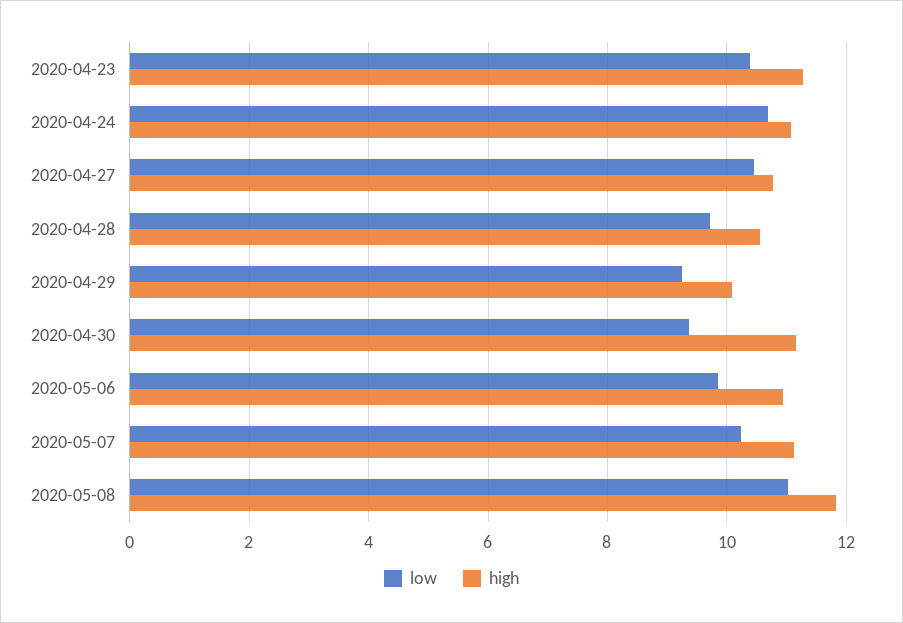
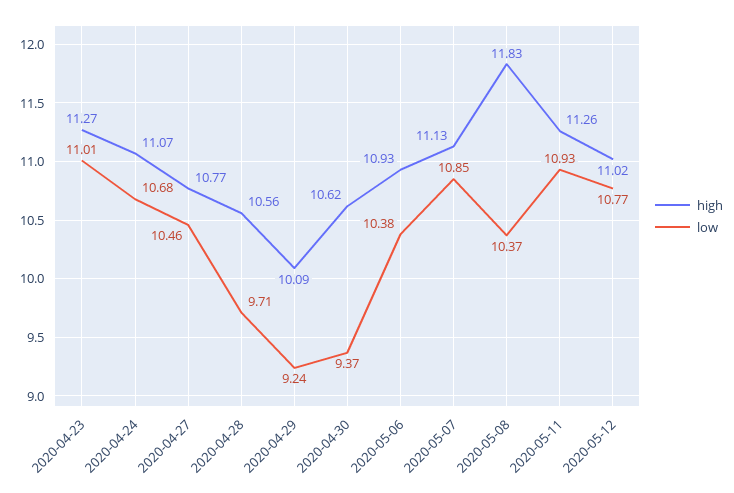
low, 2020-04-23: 10.4 -> 11.01
high, 2020-04-30: 11.2 -> 10.62
low, 2020-05-06: 9.8 -> 10.38
low, 2020-05-07: 10.2 -> 10.85
low, 2020-05-08: 11 -> 10.37
high, 2020-05-11: none -> 11.26
low, 2020-05-11: none -> 10.93
high, 2020-05-12: none -> 11.02
low, 2020-05-12: none -> 10.77

